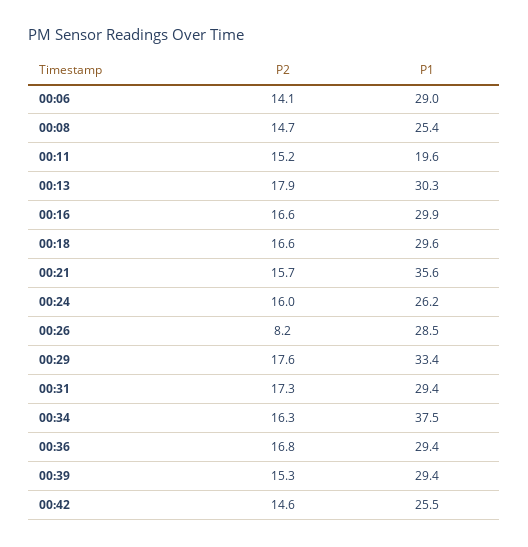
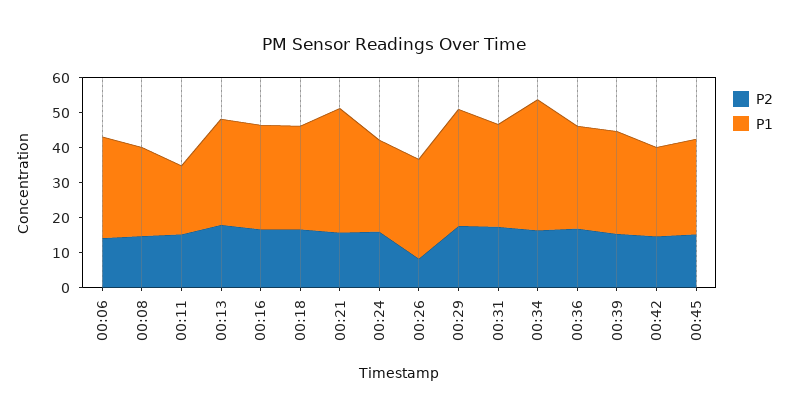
P2, 00:45: none -> 15
P1, 00:45: none -> 27.5

